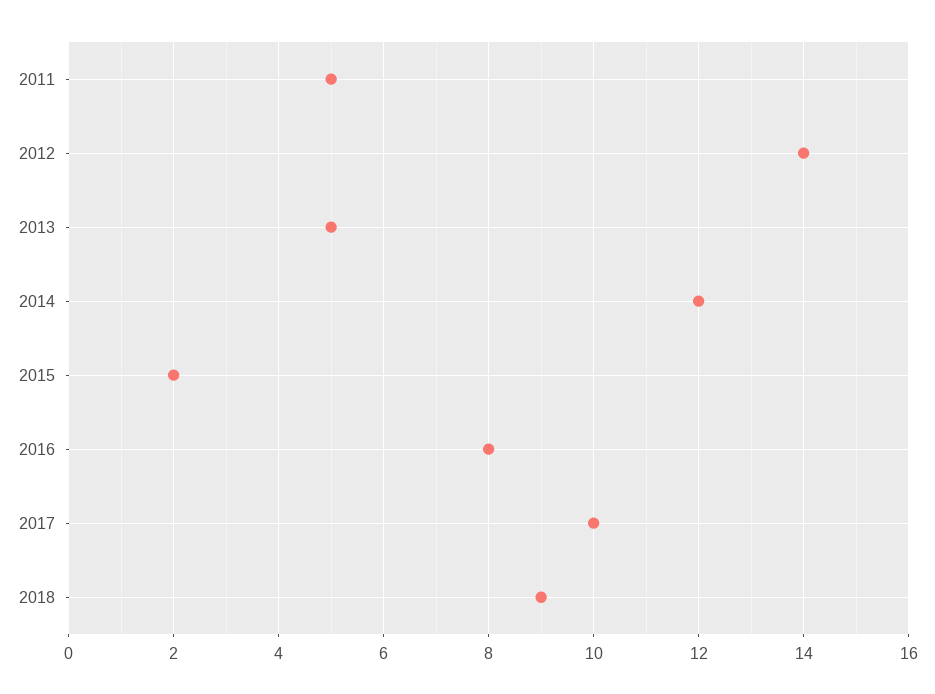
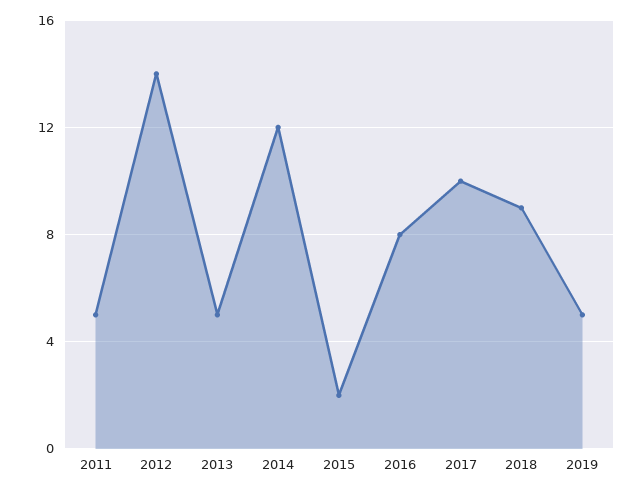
2019: none -> 5

